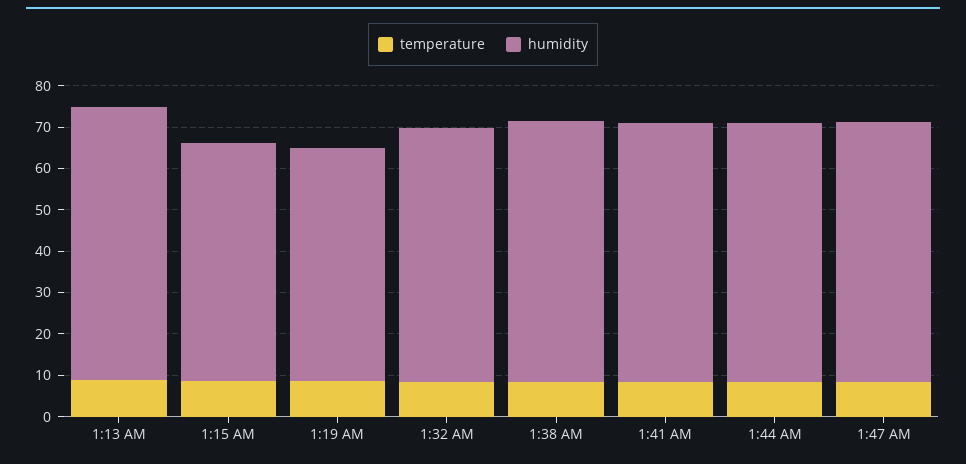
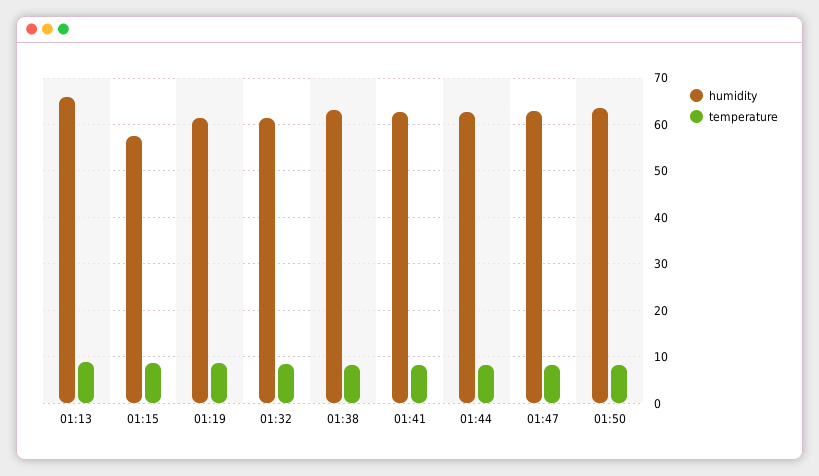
humidity, 1:19 AM: 56 -> 62
humidity, 01:50: none -> 64
temperature, 01:50: none -> 8

